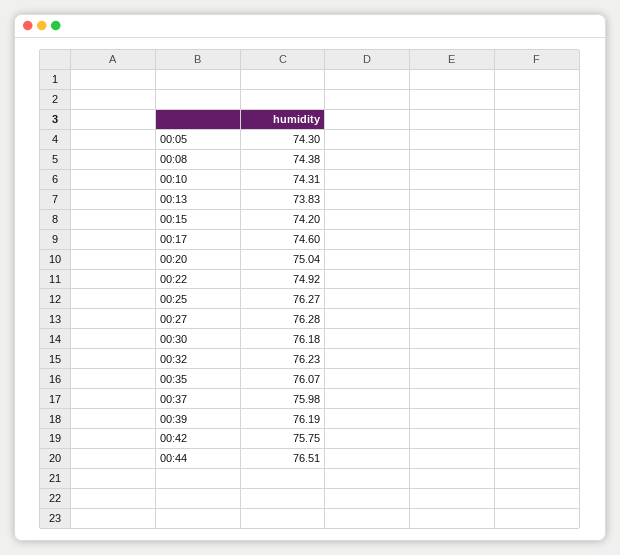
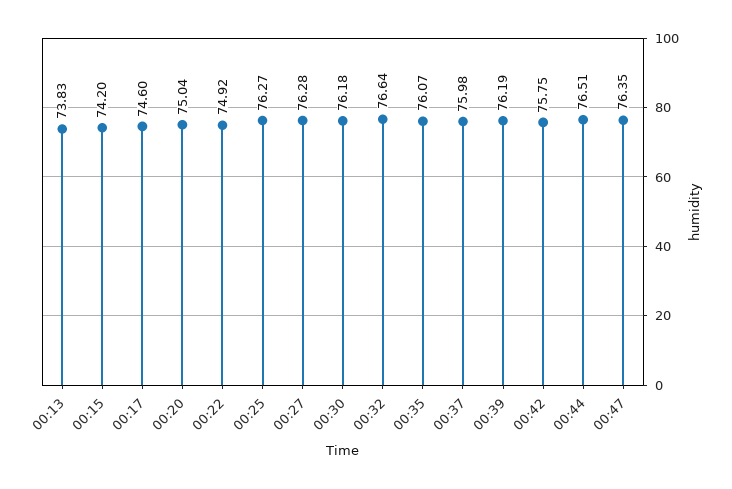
00:05: 74.3 -> none
00:08: 74.38 -> none
00:10: 74.31 -> none
00:32: 76.23 -> 76.64
00:47: none -> 76.35

